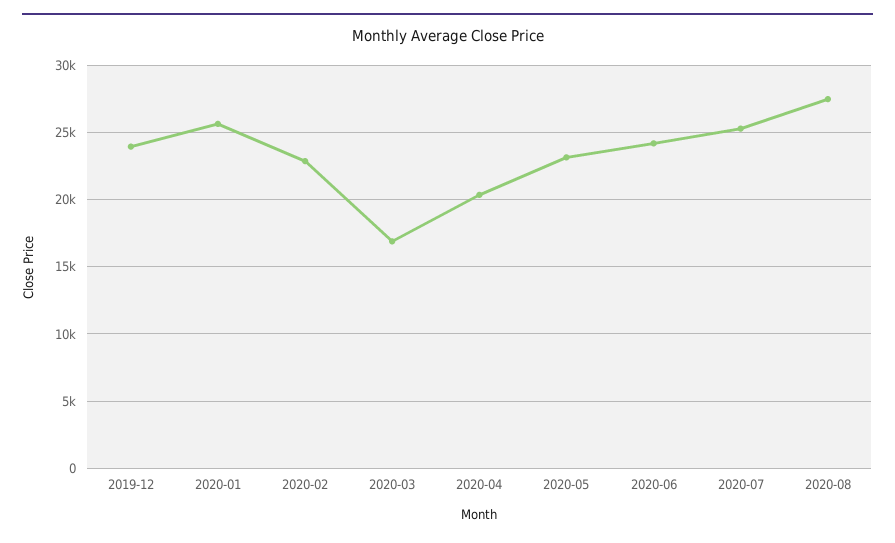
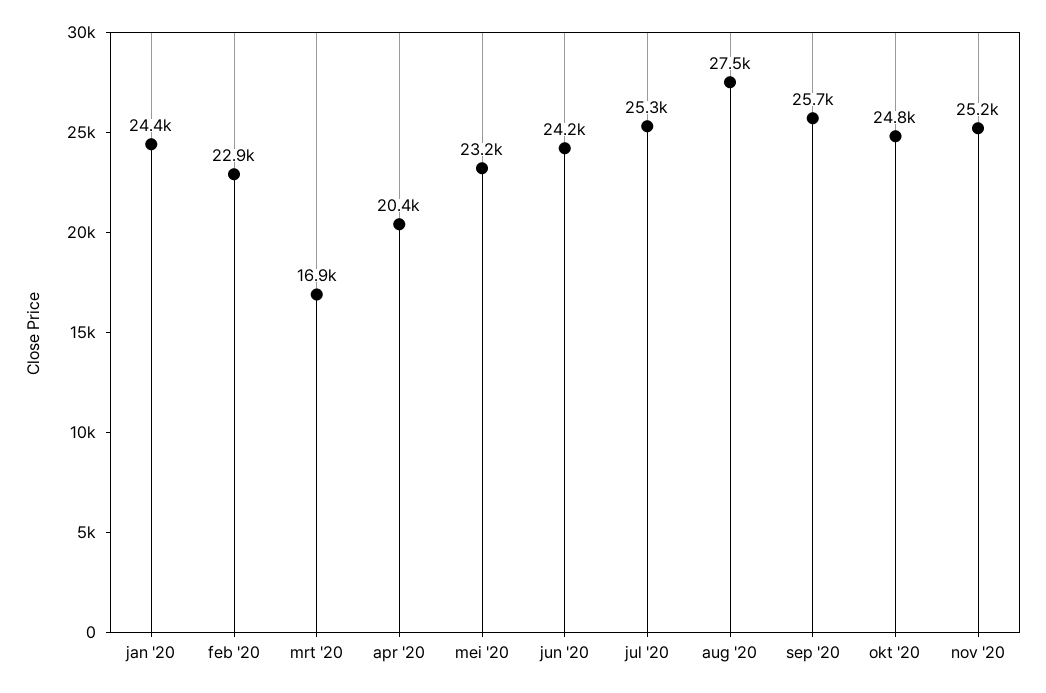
2019-12: 24000 -> none
2020-01: 25500 -> 24400
sep '20: none -> 25700
okt '20: none -> 24800
nov '20: none -> 25200

